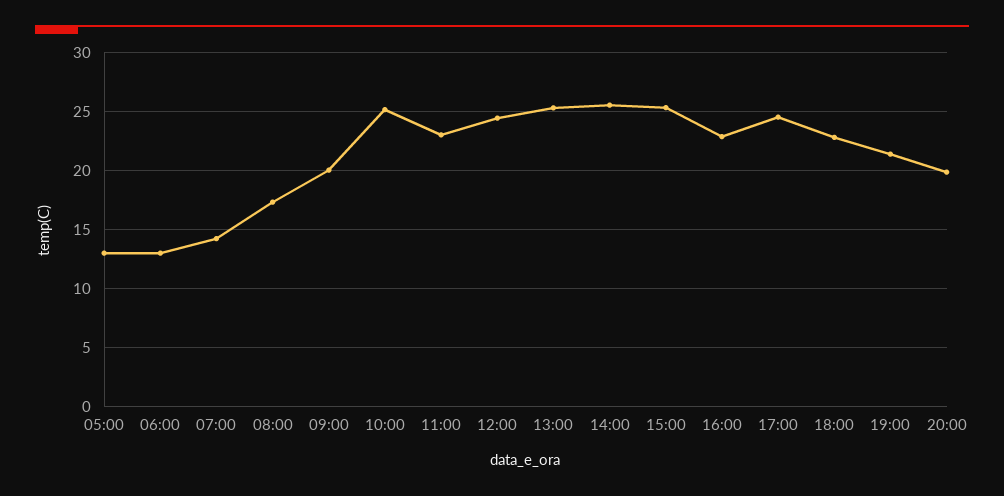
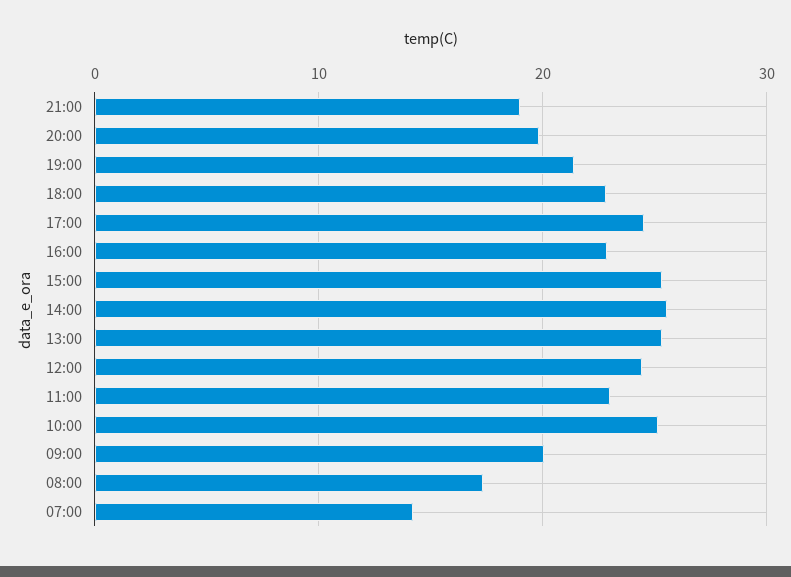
05:00: 13 -> none
06:00: 13 -> none
21:00: none -> 19

